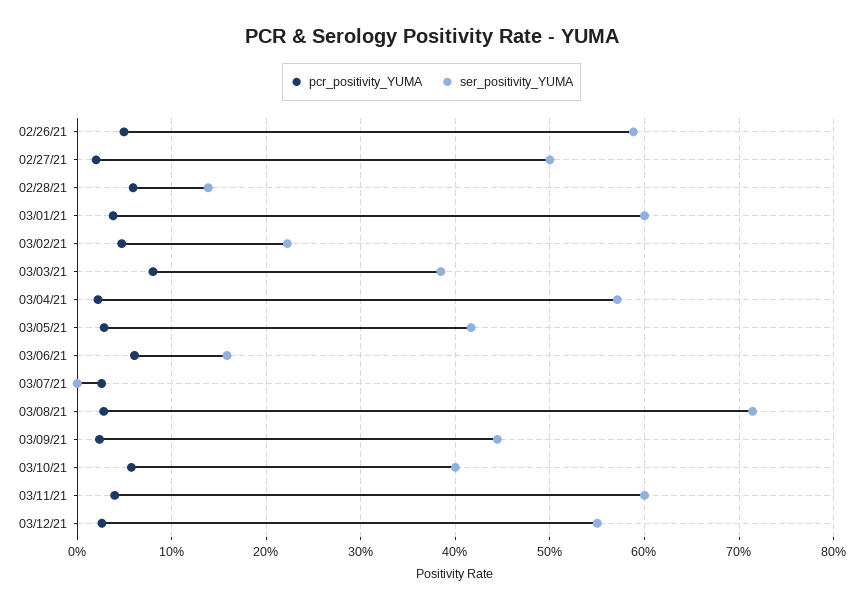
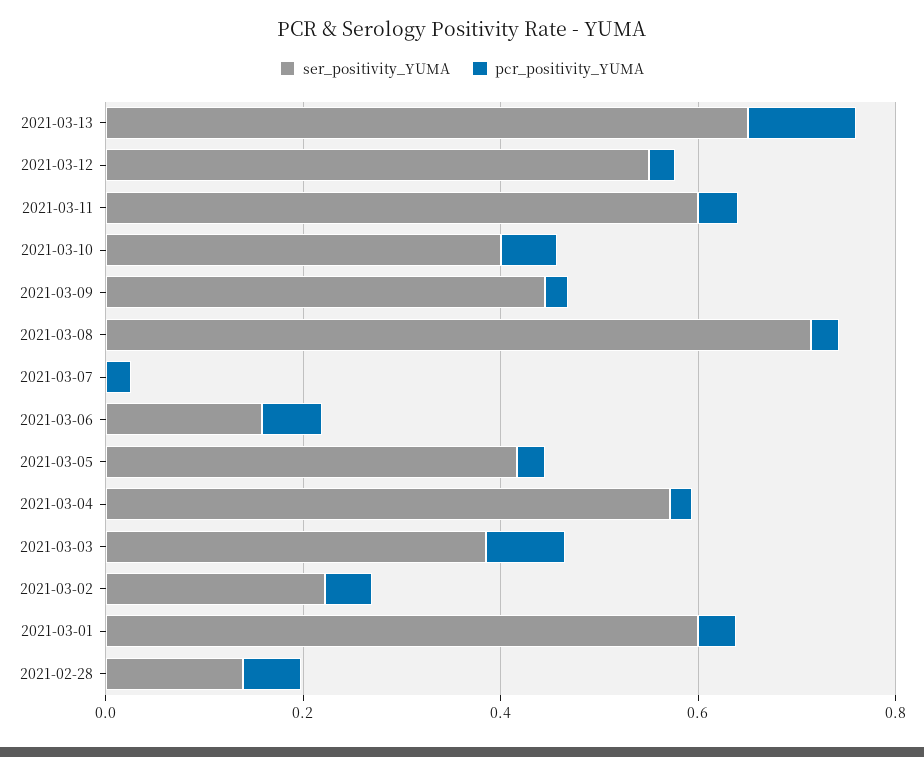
pcr_positivity_YUMA, 02/26/21: 0.05 -> none
ser_positivity_YUMA, 02/26/21: 0.59 -> none
pcr_positivity_YUMA, 02/27/21: 0.02 -> none
ser_positivity_YUMA, 02/27/21: 0.5 -> none
ser_positivity_YUMA, 2021-03-13: none -> 0.65
pcr_positivity_YUMA, 2021-03-13: none -> 0.1

